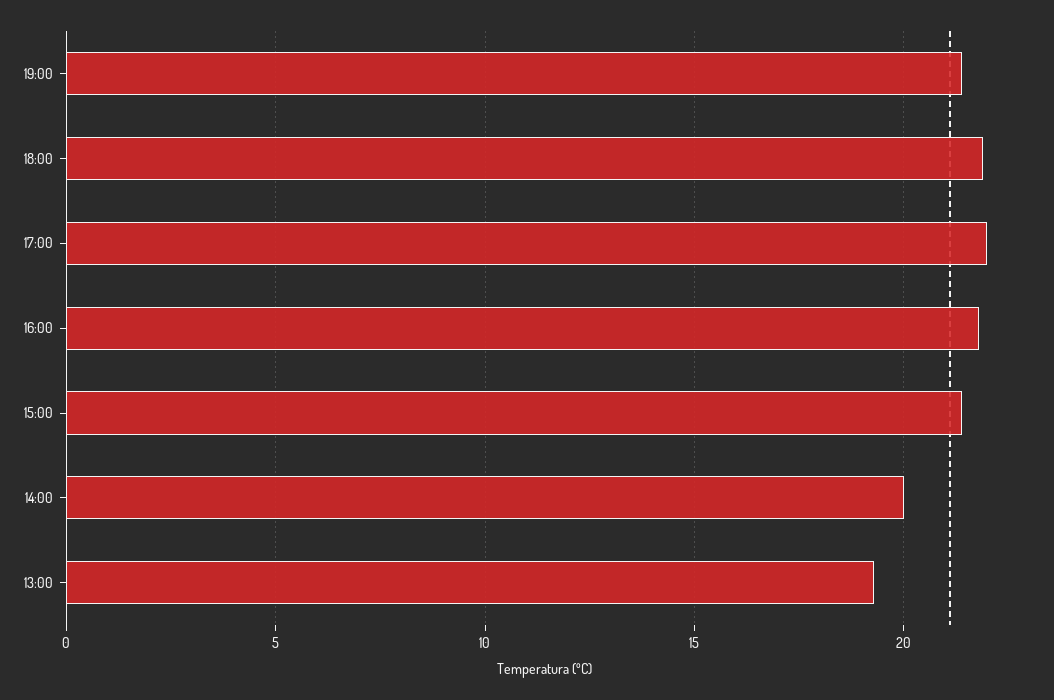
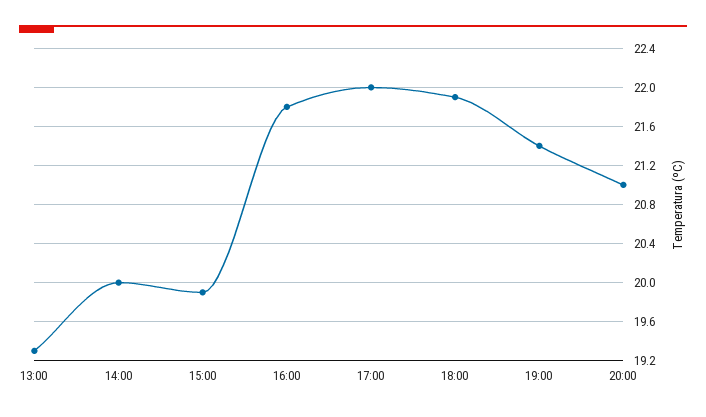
15:00: 21.5 -> 19.9
20:00: none -> 21

